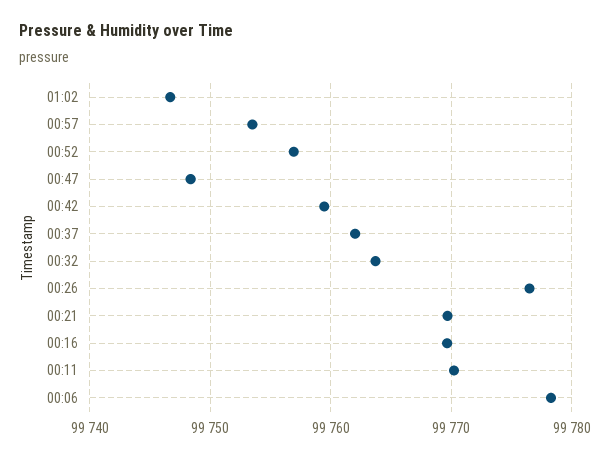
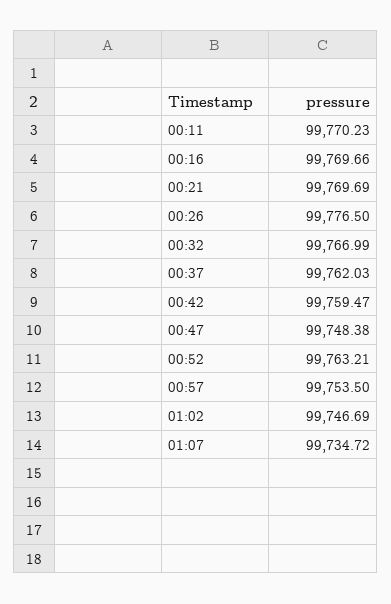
00:52: 99757 -> 99763.21
00:32: 99764 -> 99766.99
00:06: 99778 -> none
01:07: none -> 99734.72

